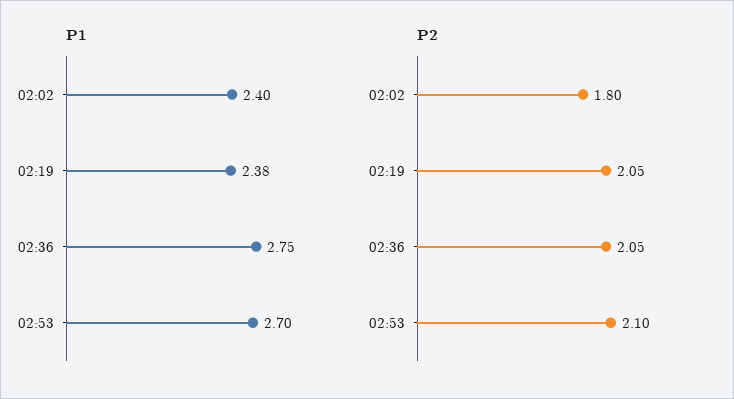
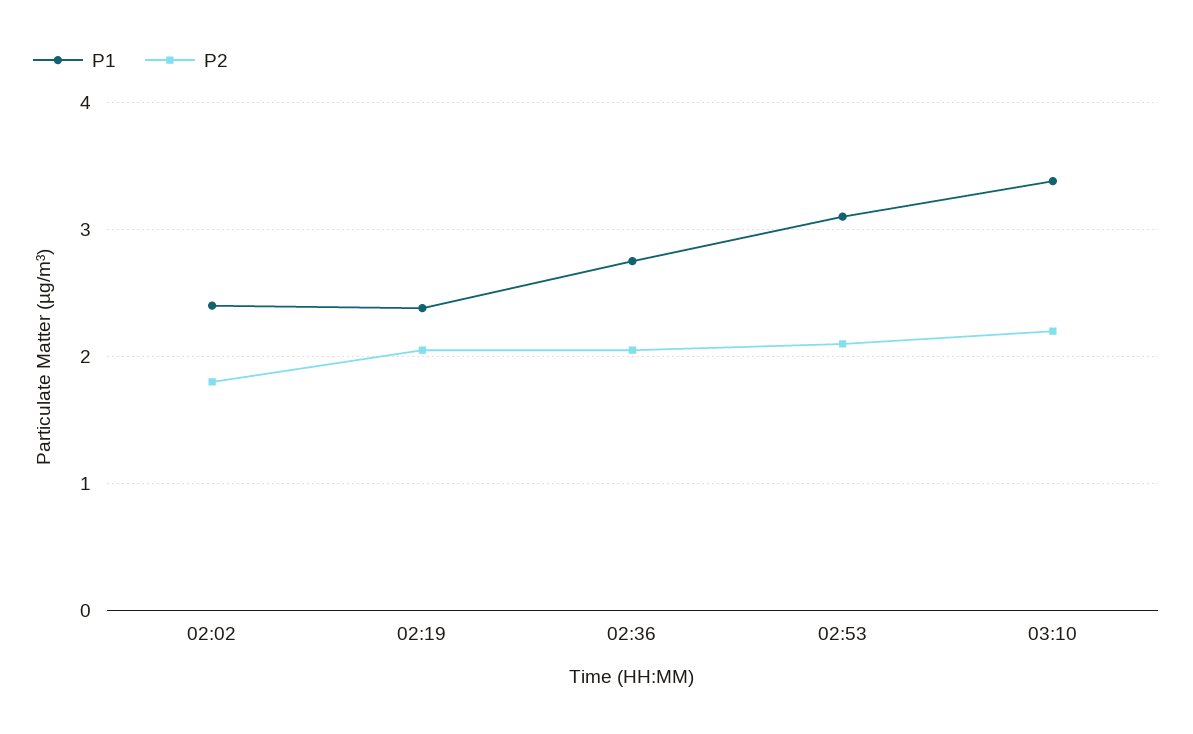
P1, 02:53: 2.7 -> 3.1
P1, 03:10: none -> 3.4
P2, 03:10: none -> 2.2

